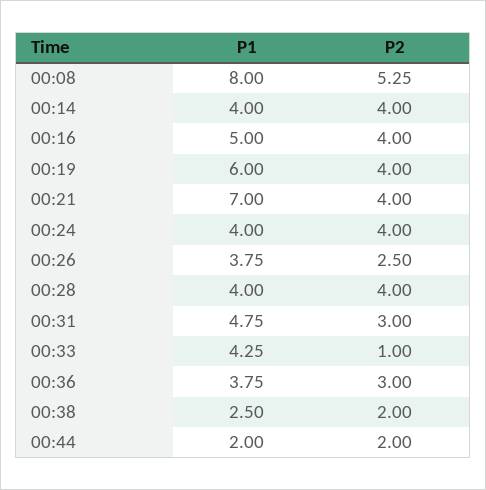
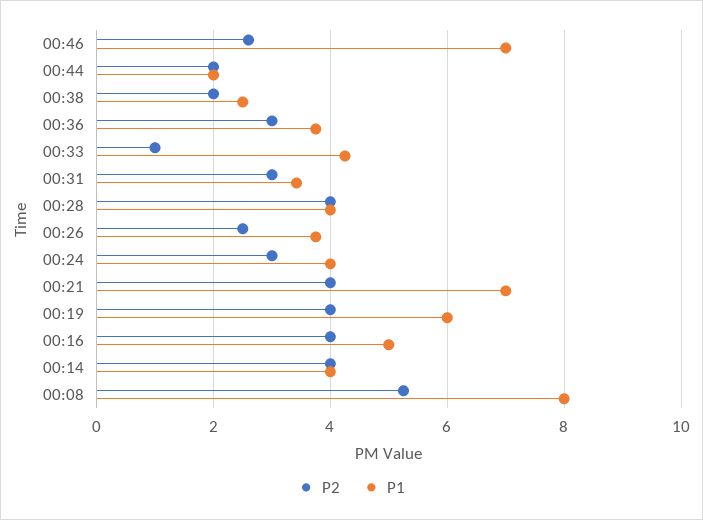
P2, 00:24: 4 -> 3
P1, 00:31: 4.75 -> 3.4
P2, 00:46: none -> 2.6
P1, 00:46: none -> 7

